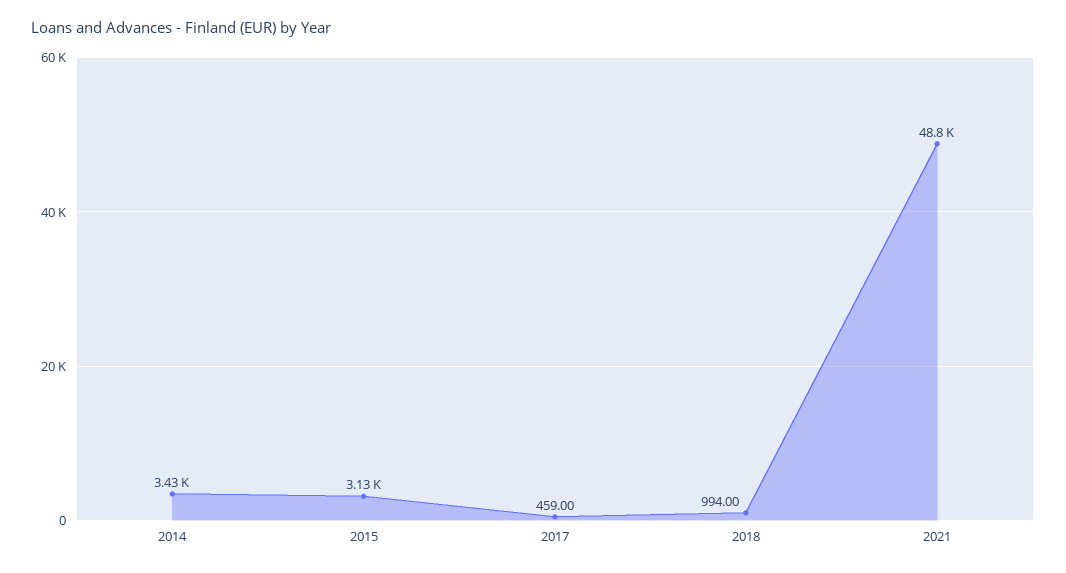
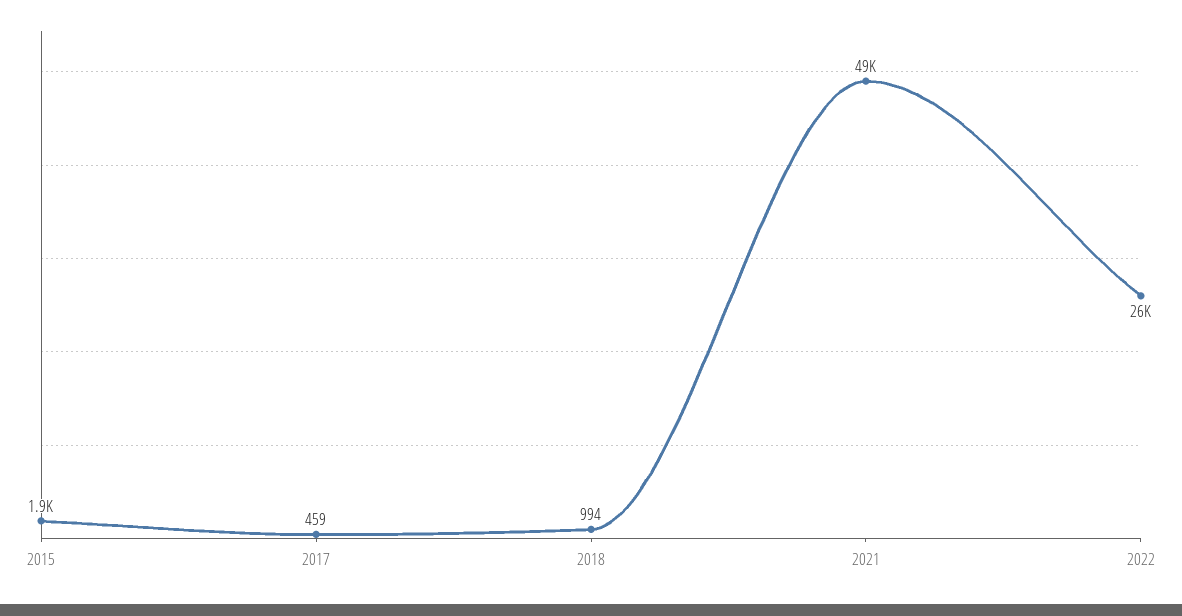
2014: 3430 -> none
2015: 3130 -> 1900
2022: none -> 26000

